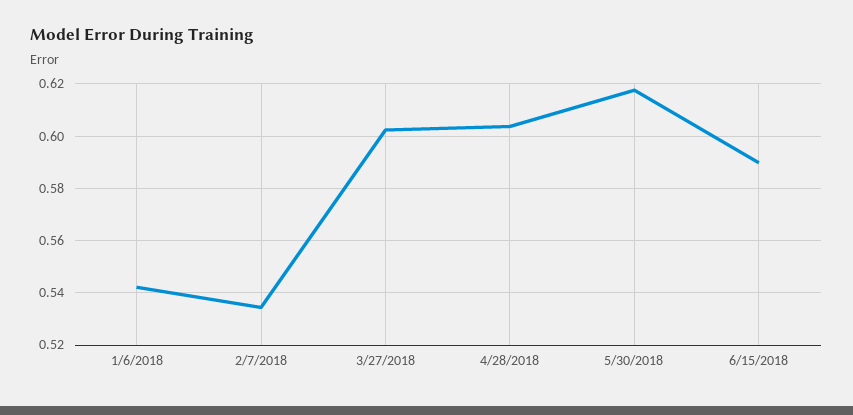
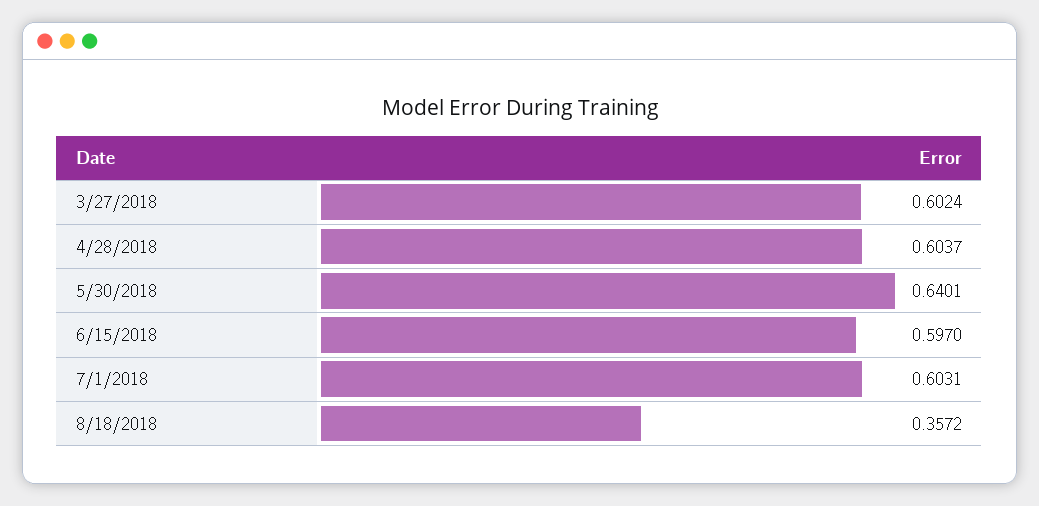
1/6/2018: 0.5425 -> none
2/7/2018: 0.535 -> none
5/30/2018: 0.6175 -> 0.6401
6/15/2018: 0.59 -> 0.597
7/1/2018: none -> 0.6031
8/18/2018: none -> 0.3572

